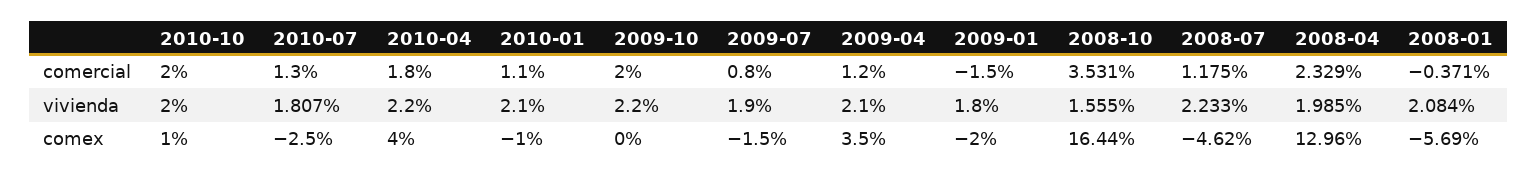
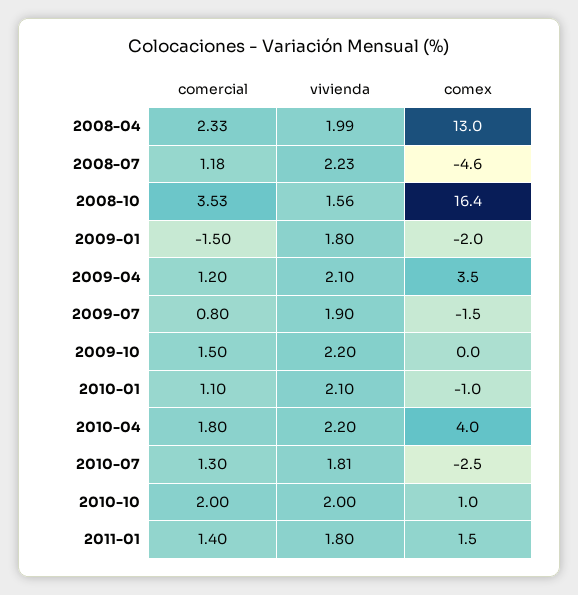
2009-10, comercial: 2 -> 1.5
2008-01, comercial: -0.371 -> none
2008-01, vivienda: 2.084 -> none
2008-01, comex: -5.69 -> none
2011-01, comercial: none -> 1.4
2011-01, vivienda: none -> 1.8
2011-01, comex: none -> 1.5

